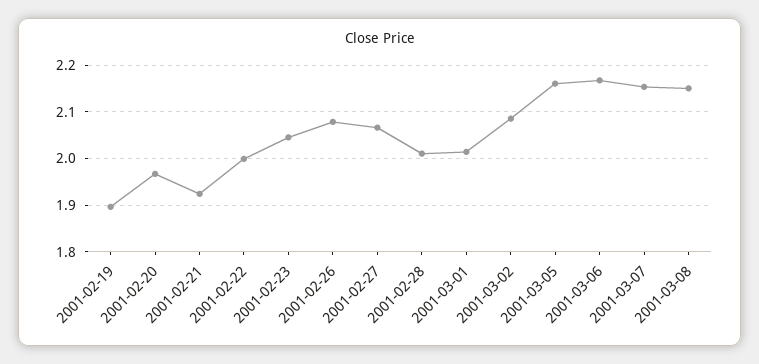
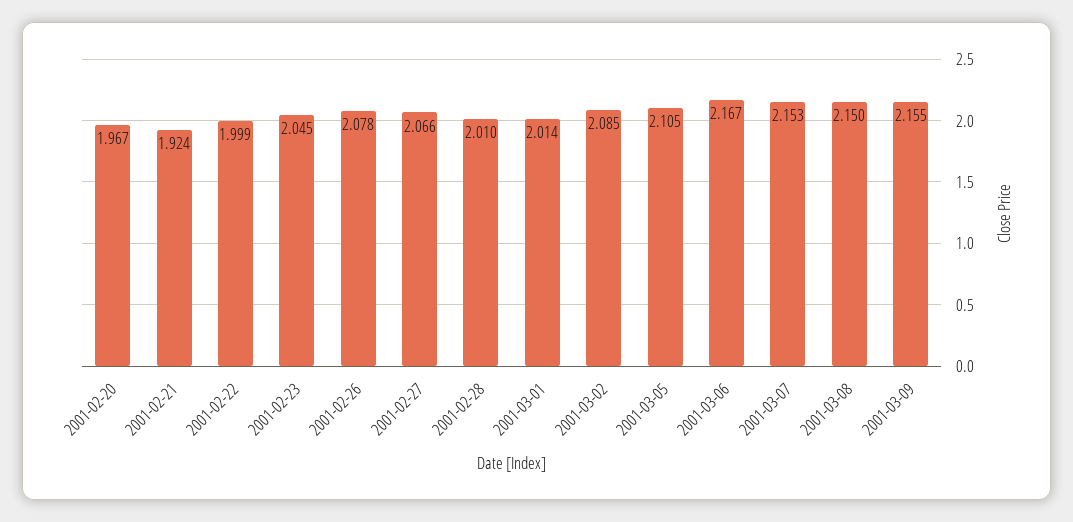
2001-02-19: 1.9 -> none
2001-03-05: 2.16 -> 2.105
2001-03-09: none -> 2.155

